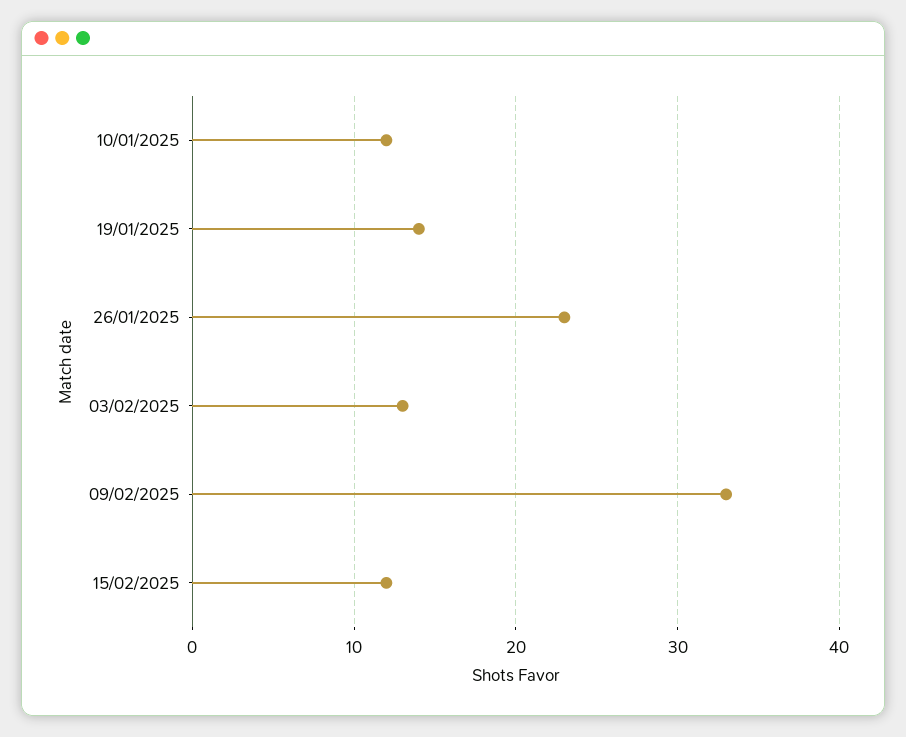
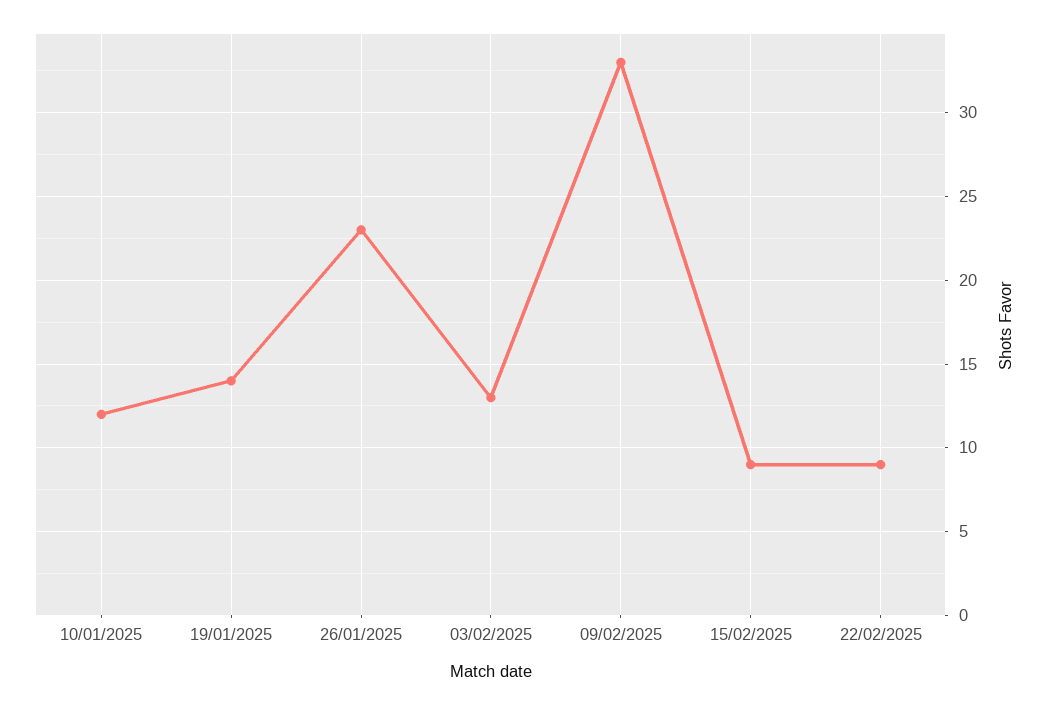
15/02/2025: 12 -> 9
22/02/2025: none -> 9

